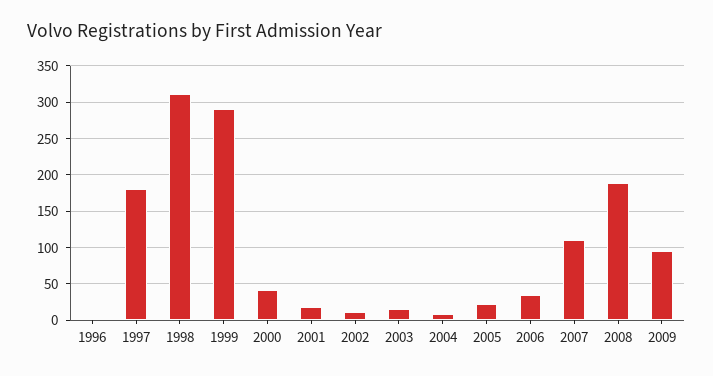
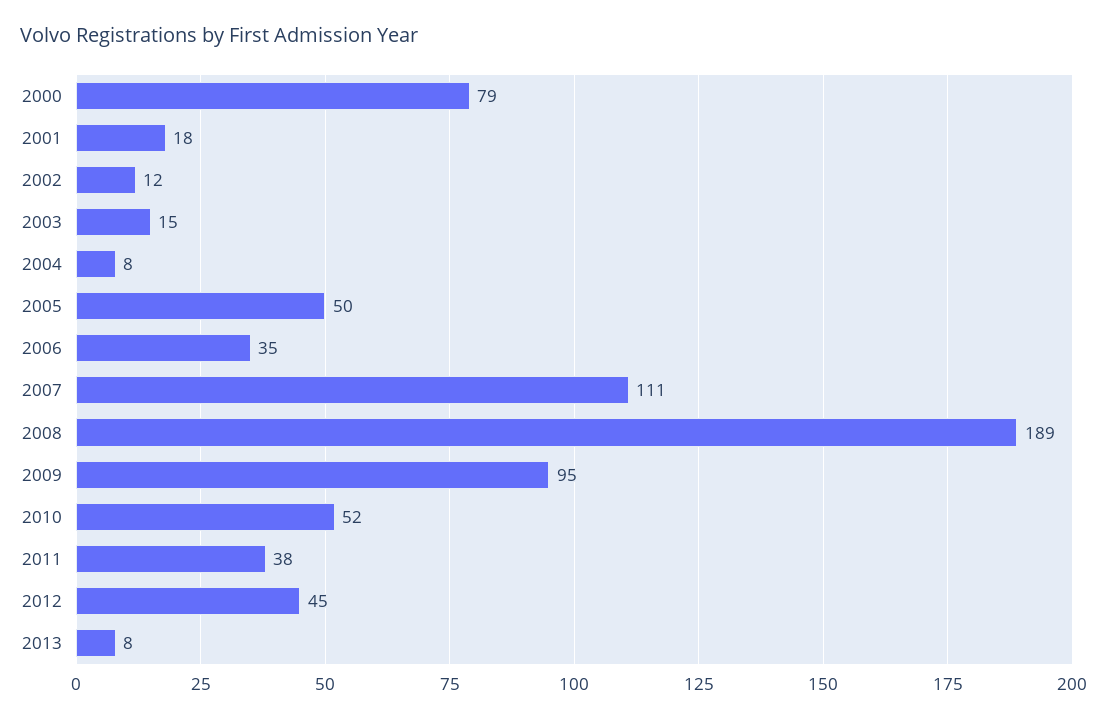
1996: 0 -> none
1997: 180 -> none
1998: 310 -> none
1999: 290 -> none
2000: 40 -> 79
2005: 20 -> 50
2010: none -> 52
2011: none -> 38
2012: none -> 45
2013: none -> 8

